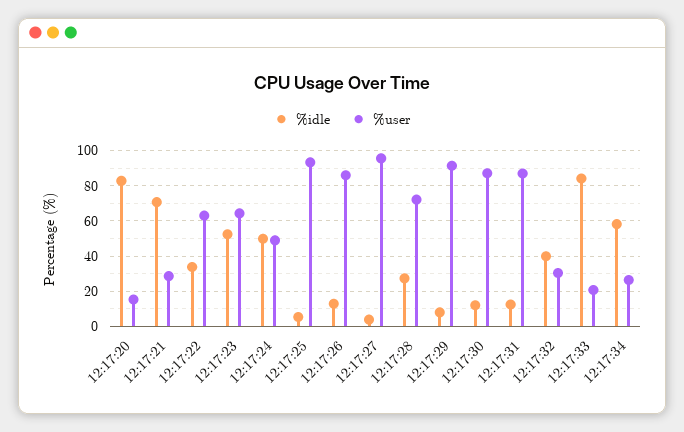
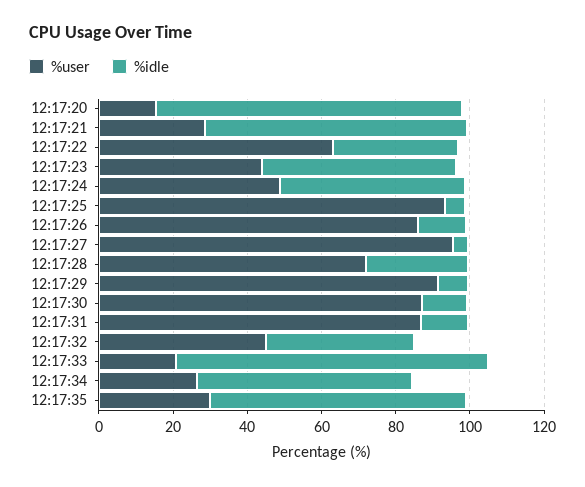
%user, 12:17:23: 65 -> 45
%user, 12:17:32: 30 -> 45
%user, 12:17:35: none -> 30
%idle, 12:17:35: none -> 70

